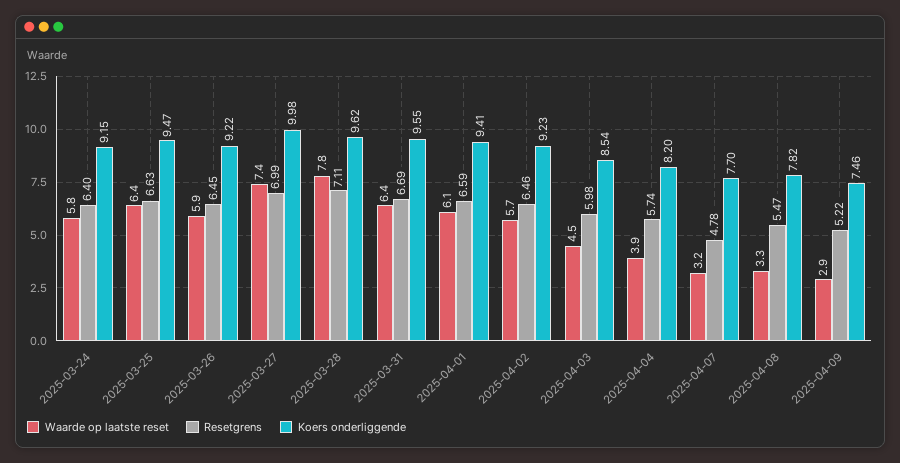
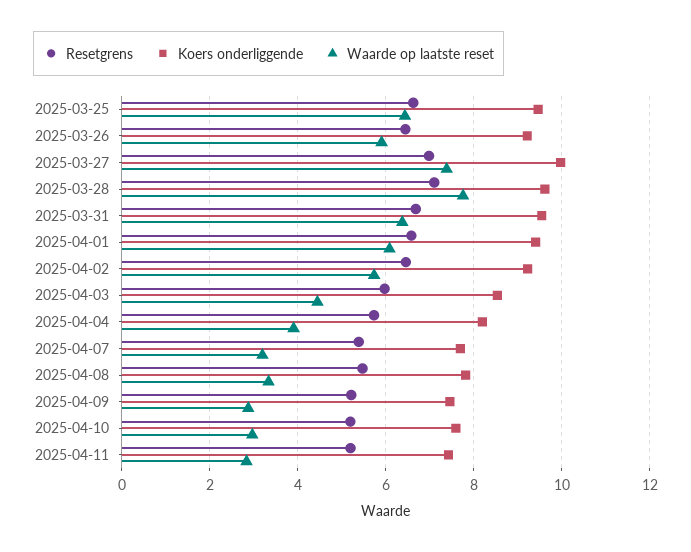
Waarde op laatste reset, 2025-03-24: 5.8 -> none
Resetgrens, 2025-03-24: 6.4 -> none
Koers onderliggende, 2025-03-24: 9.15 -> none
Resetgrens, 2025-04-07: 4.78 -> 5.4
Resetgrens, 2025-04-10: none -> 5.2
Koers onderliggende, 2025-04-10: none -> 7.6
Waarde op laatste reset, 2025-04-10: none -> 3
Resetgrens, 2025-04-11: none -> 5.2
Koers onderliggende, 2025-04-11: none -> 7.4
Waarde op laatste reset, 2025-04-11: none -> 2.8

